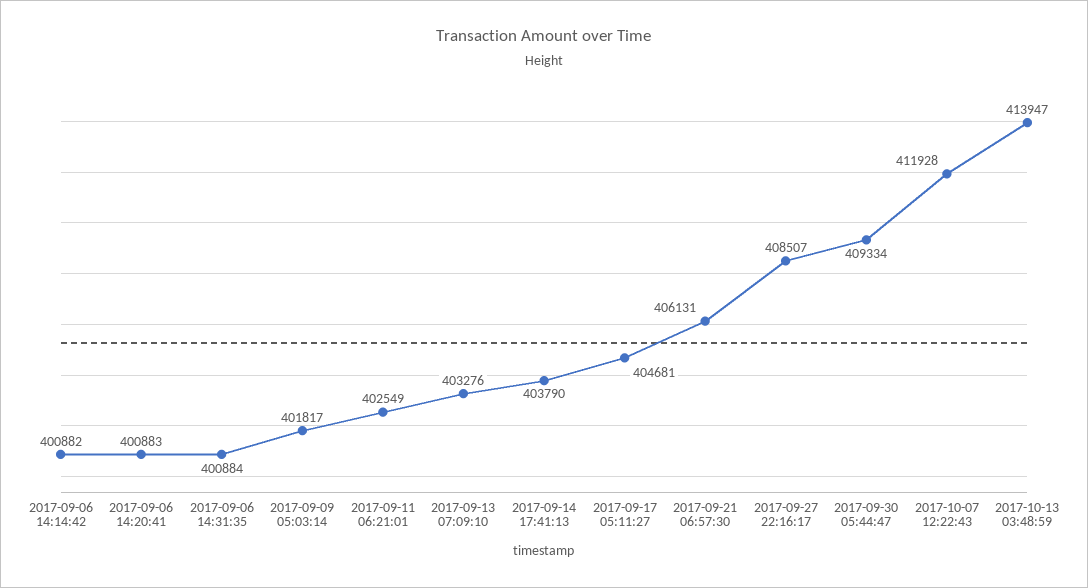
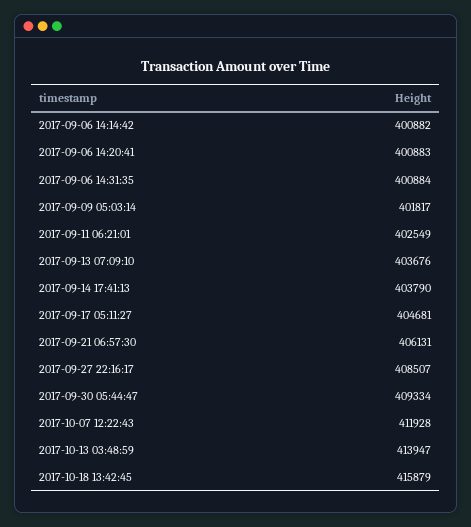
2017-09-13 07:09:10: 403276 -> 403676
2017-10-18 13:42:45: none -> 415879

